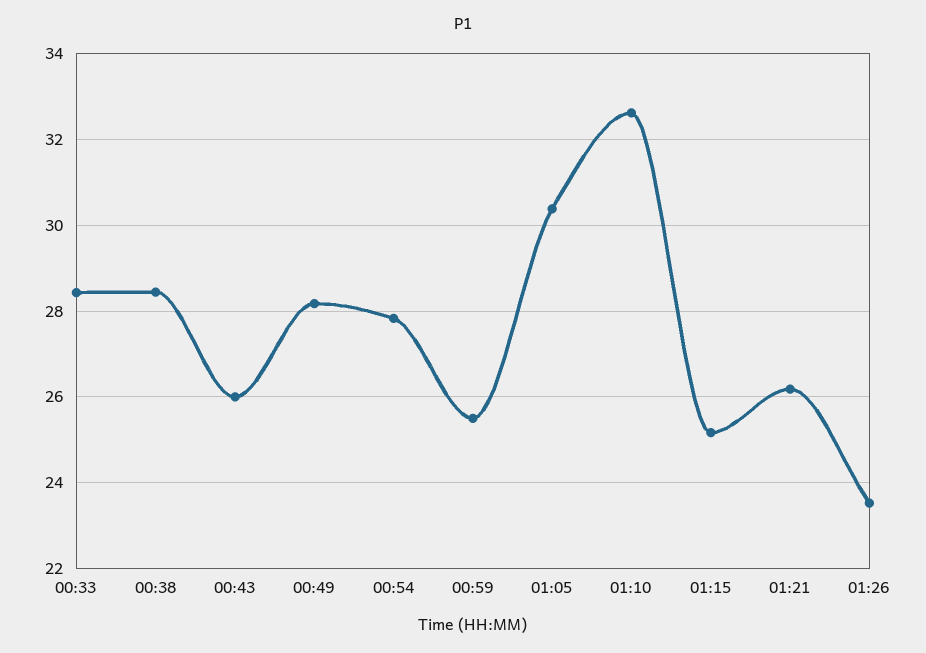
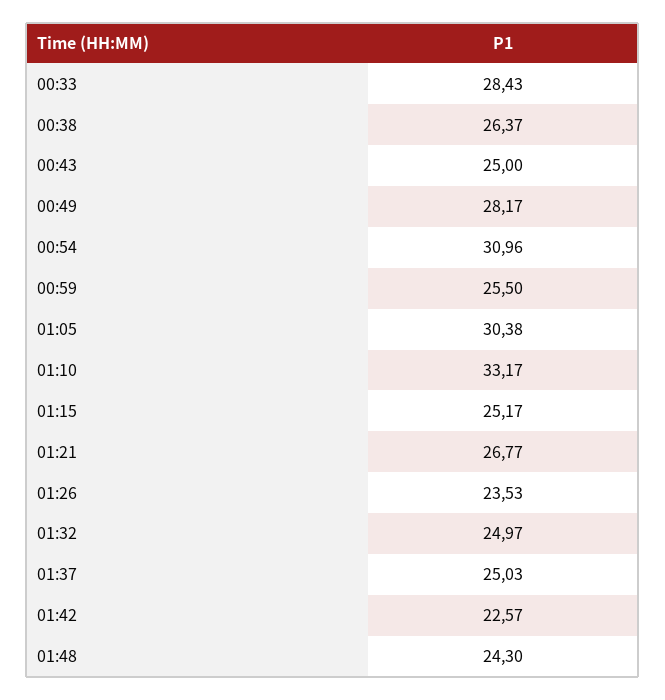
00:38: 28.4 -> 26.37
00:43: 26 -> 25
00:54: 27.8 -> 30.96
01:10: 32.6 -> 33.17
01:21: 26.2 -> 26.77
01:32: none -> 24.97
01:37: none -> 25.03
01:42: none -> 22.57
01:48: none -> 24.3

